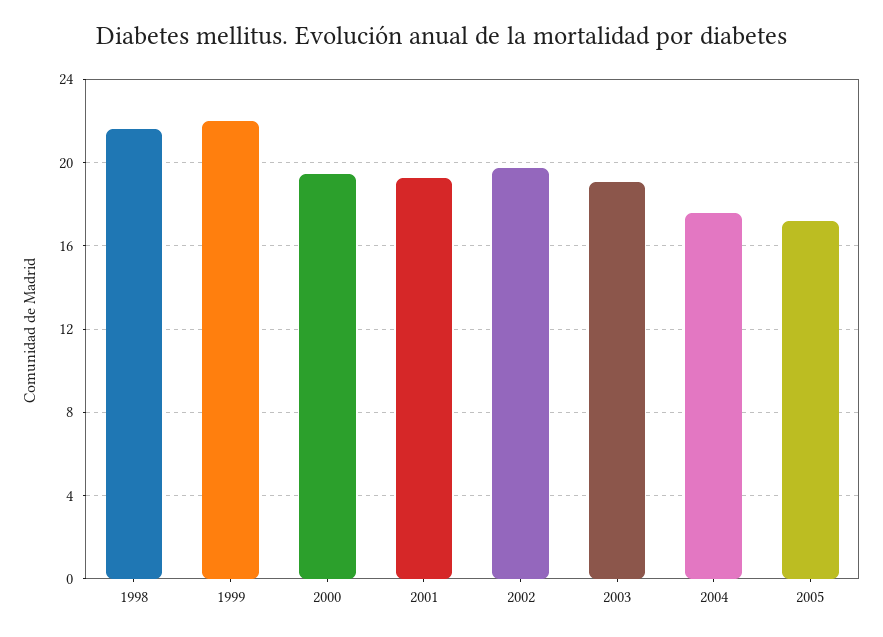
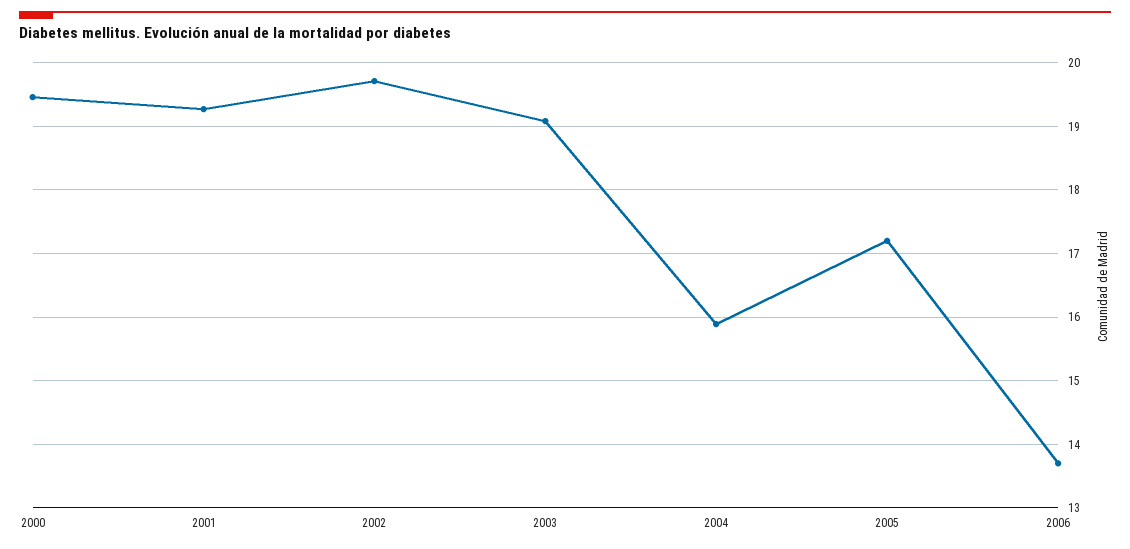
1998: 21.5 -> none
1999: 22 -> none
2004: 17.5 -> 15.9
2006: none -> 13.7

